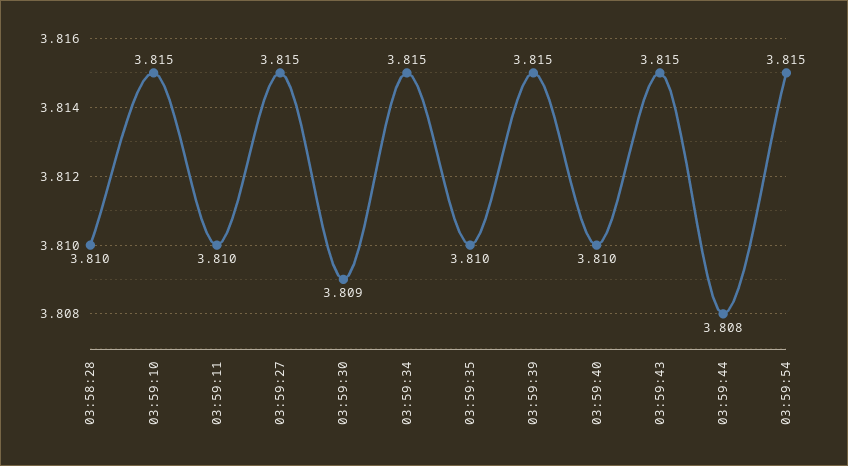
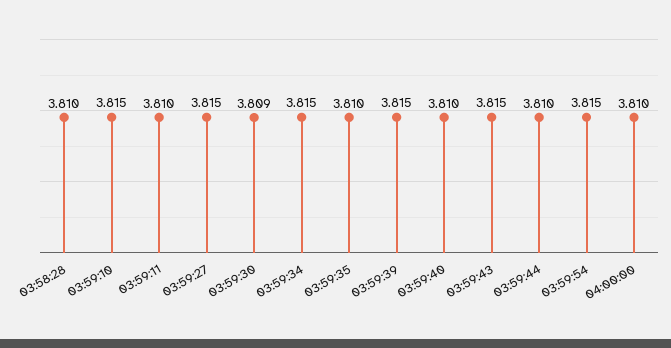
03:59:44: 3.808 -> 3.81
04:00:00: none -> 3.81

